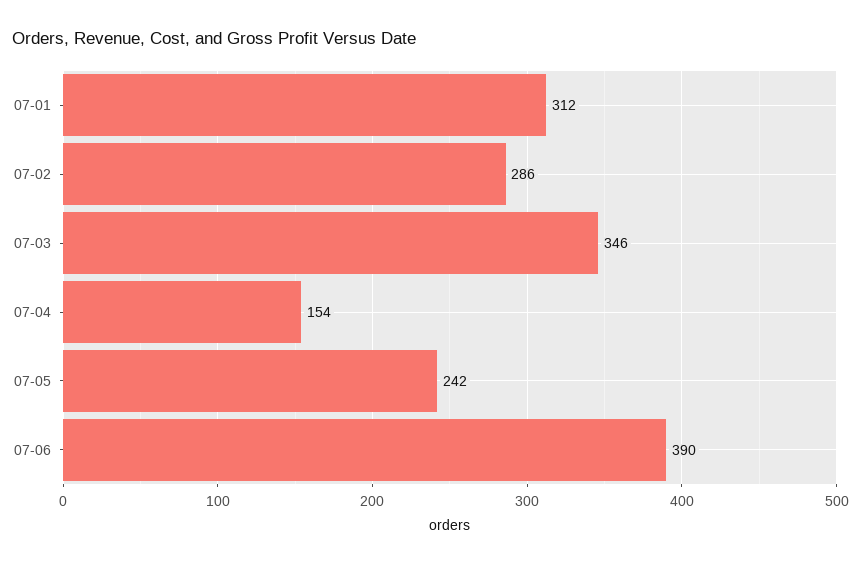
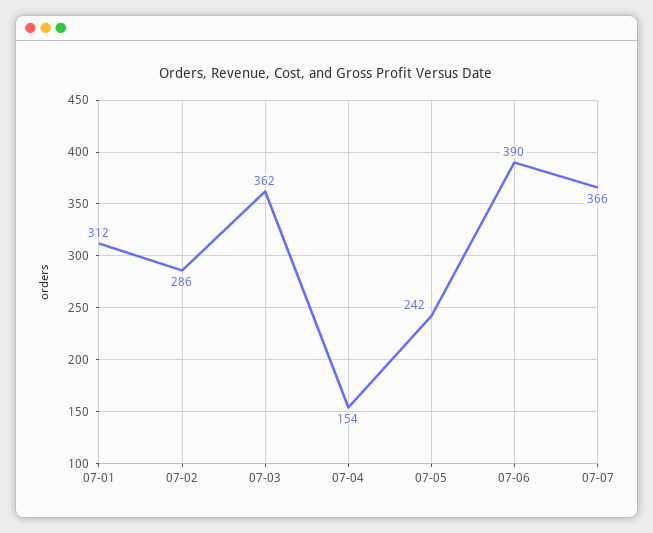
07-03: 346 -> 362
07-07: none -> 366

